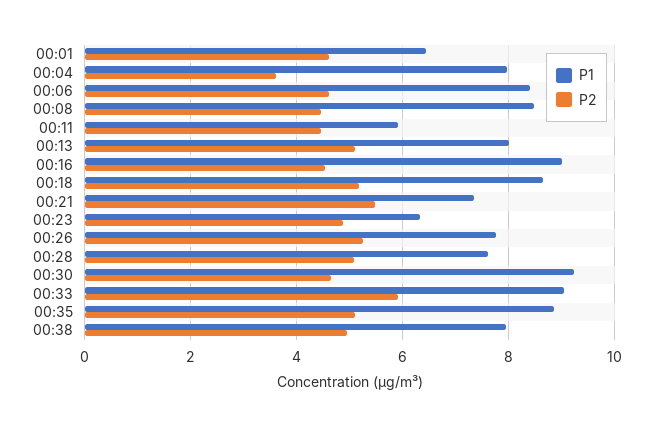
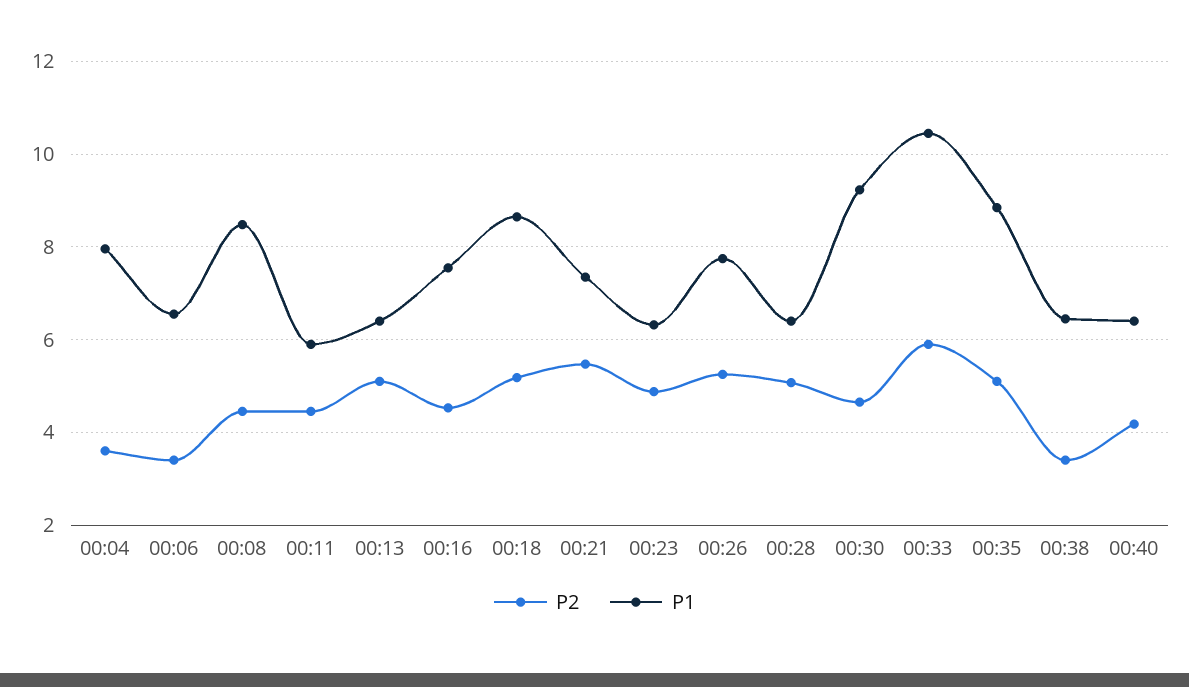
P1, 00:01: 6.4 -> none
P2, 00:01: 4.6 -> none
P1, 00:06: 8.4 -> 6.6
P2, 00:06: 4.6 -> 3.4
P1, 00:13: 8 -> 6.4
P1, 00:16: 9 -> 7.6
P1, 00:28: 7.6 -> 6.4
P1, 00:33: 9 -> 10.4
P1, 00:38: 8 -> 6.4
P2, 00:38: 5 -> 3.4
P2, 00:40: none -> 4.2
P1, 00:40: none -> 6.4

